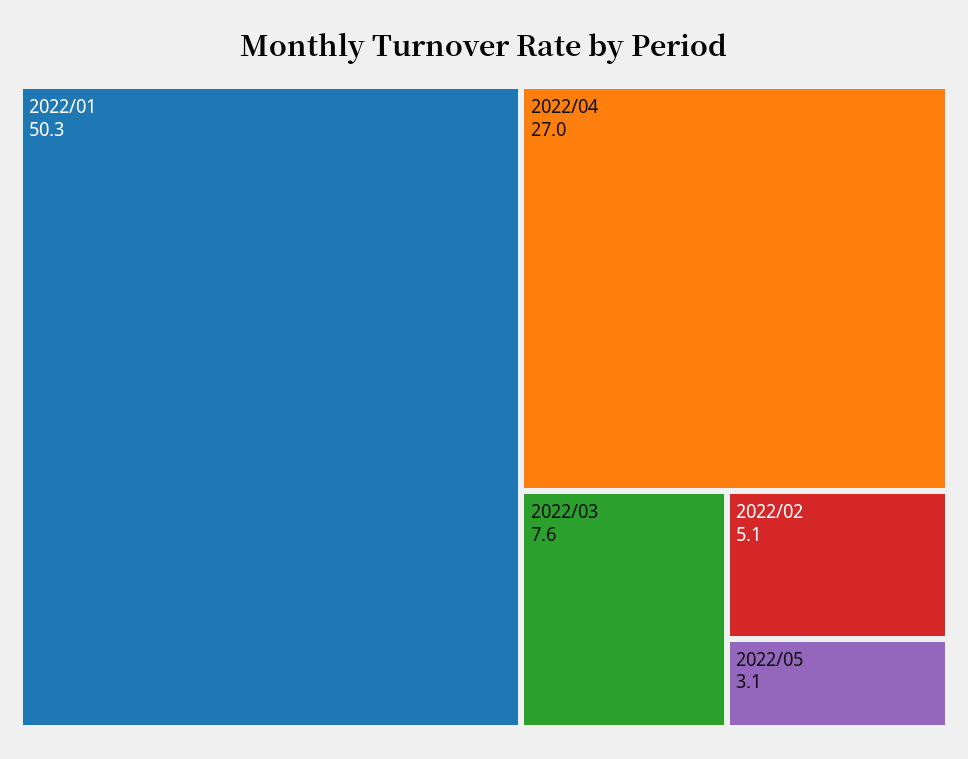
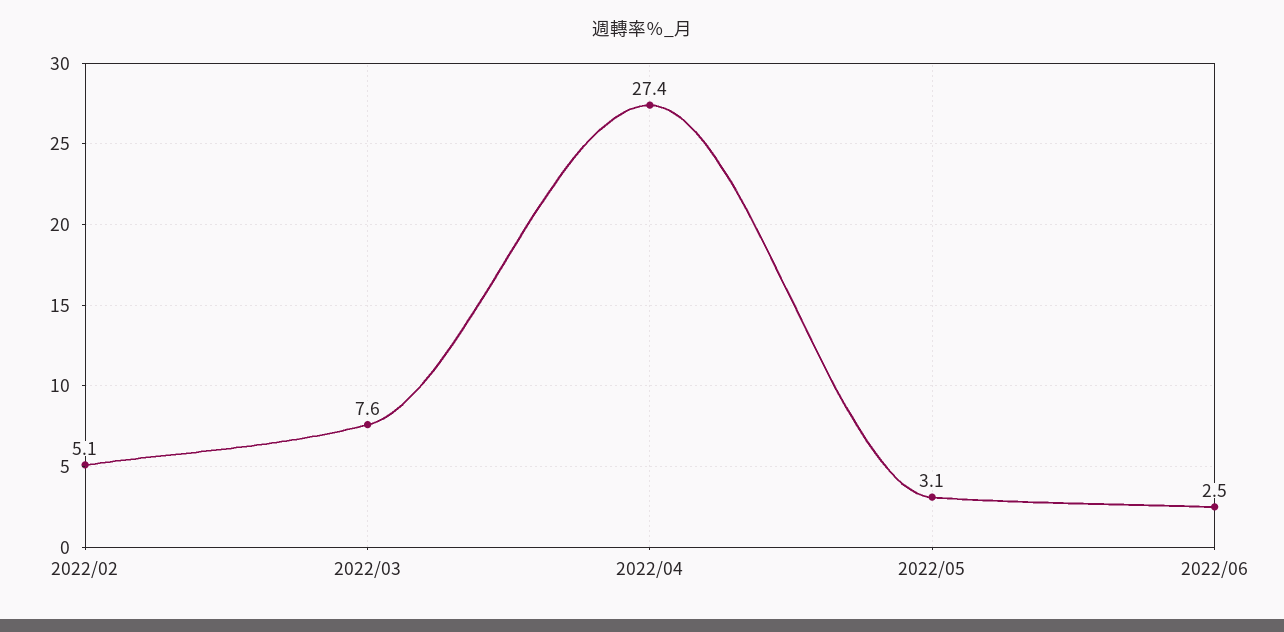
2022/01: 50.3 -> none
2022/04: 27 -> 27.4
2022/06: none -> 2.5

